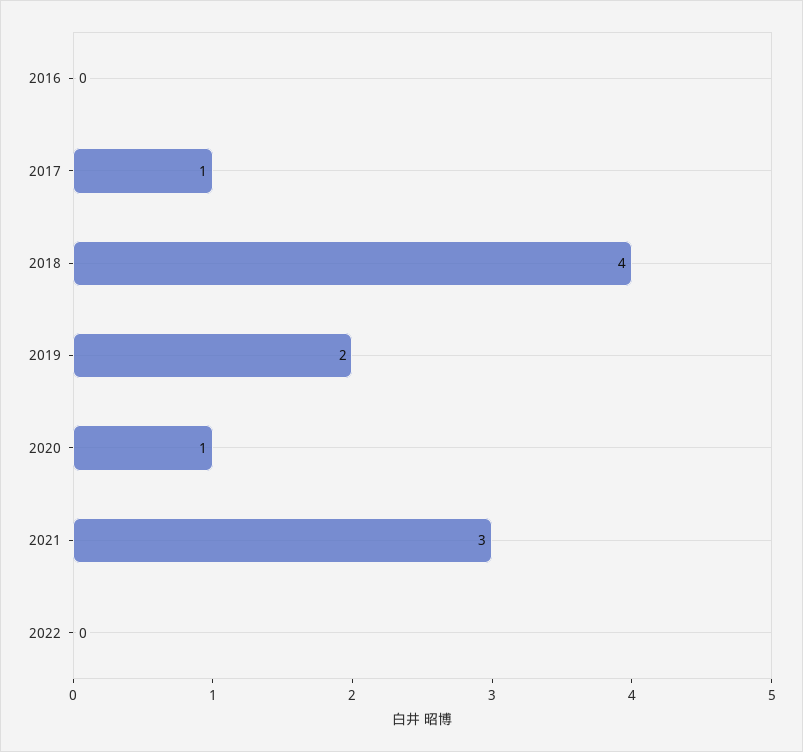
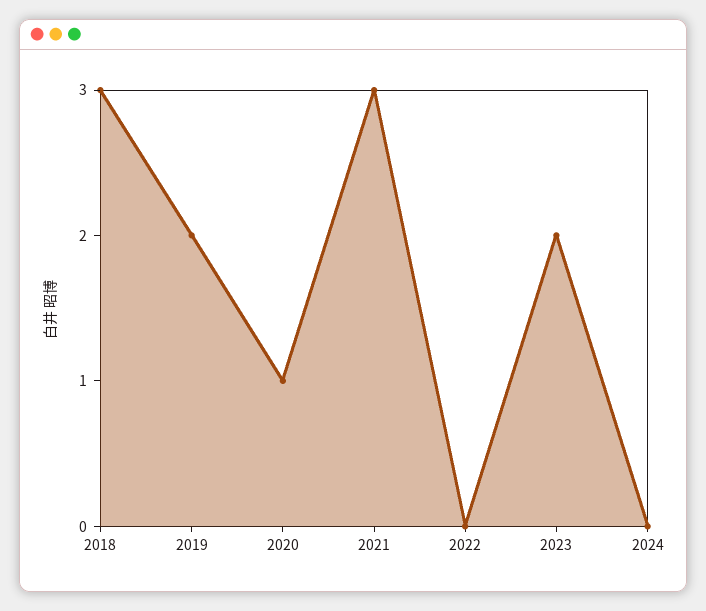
2016: 0 -> none
2017: 1 -> none
2018: 4 -> 3
2023: none -> 2
2024: none -> 0

